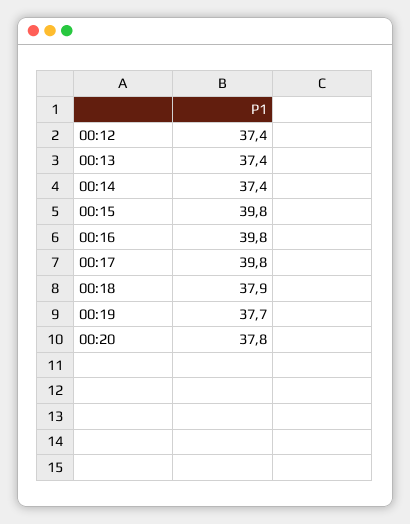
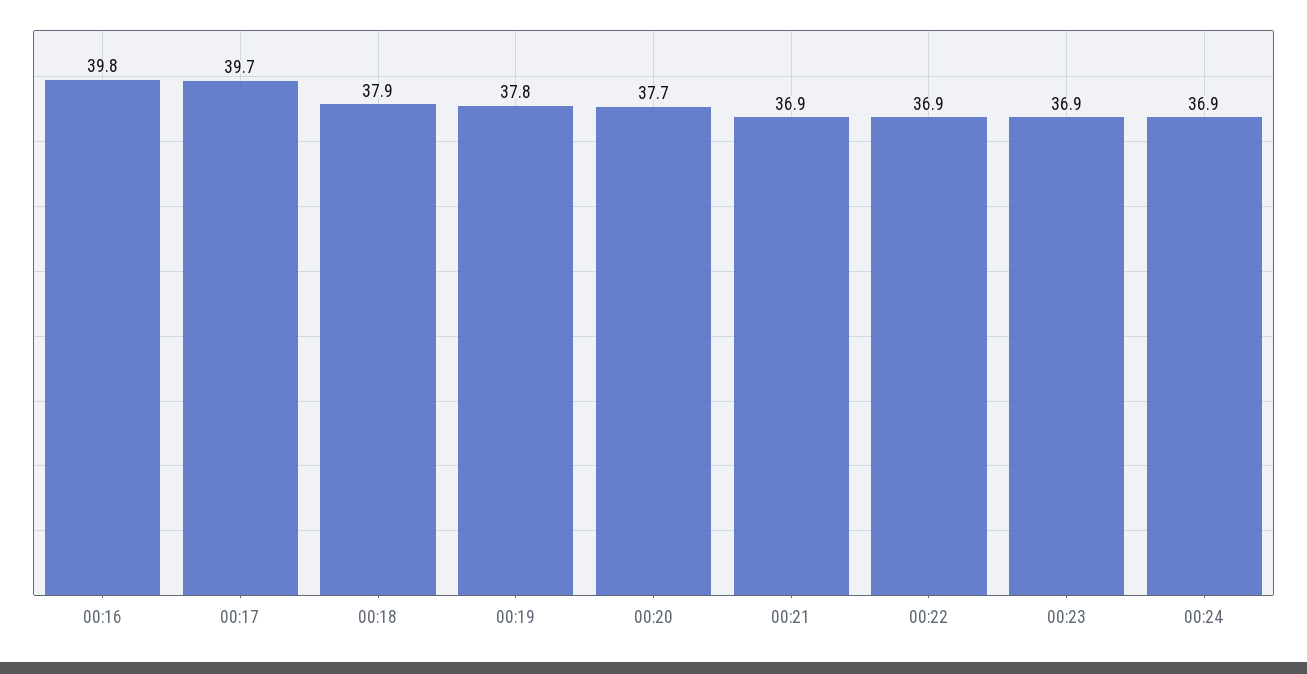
00:12: 37.4 -> none
00:13: 37.4 -> none
00:14: 37.4 -> none
00:15: 39.8 -> none
00:17: 39.8 -> 39.7
00:19: 37.7 -> 37.8
00:20: 37.8 -> 37.7
00:21: none -> 36.9
00:22: none -> 36.9
00:23: none -> 36.9
00:24: none -> 36.9

